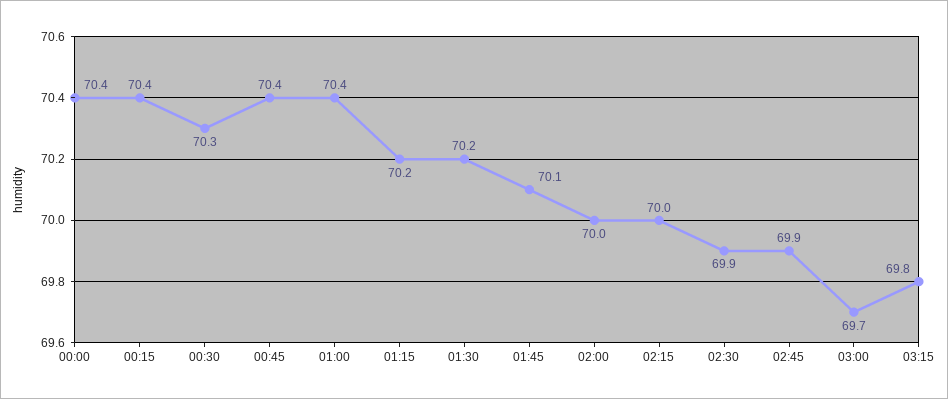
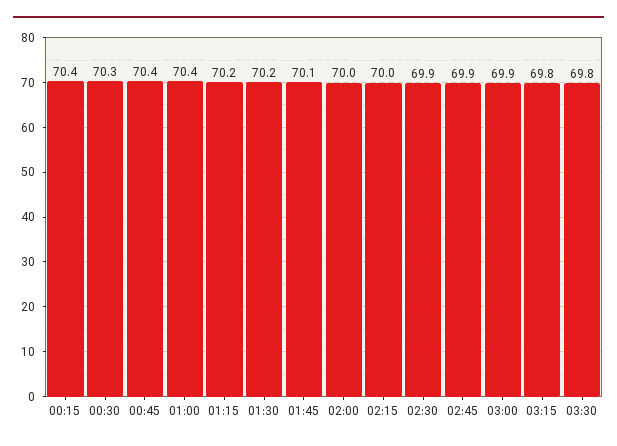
00:00: 70.4 -> none
03:00: 69.7 -> 69.9
03:30: none -> 69.8

